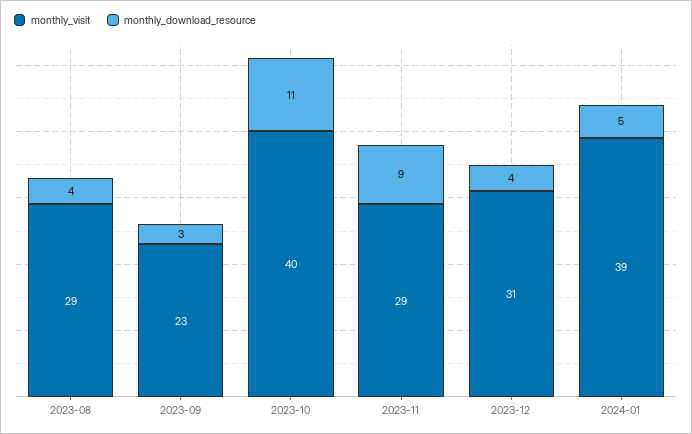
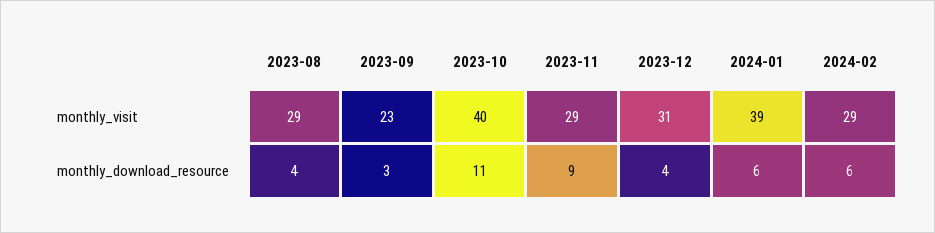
monthly_download_resource, 2024-01: 5 -> 6
monthly_visit, 2024-02: none -> 29
monthly_download_resource, 2024-02: none -> 6

